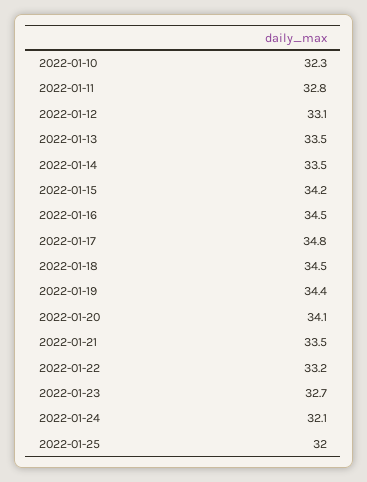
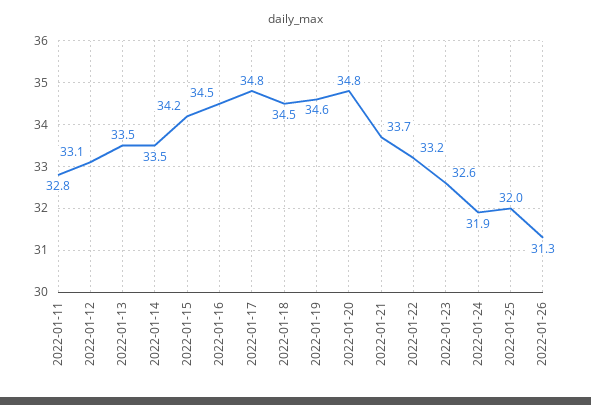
2022-01-10: 32.3 -> none
2022-01-19: 34.4 -> 34.6
2022-01-20: 34.1 -> 34.8
2022-01-21: 33.5 -> 33.7
2022-01-23: 32.7 -> 32.6
2022-01-24: 32.1 -> 31.9
2022-01-26: none -> 31.3

